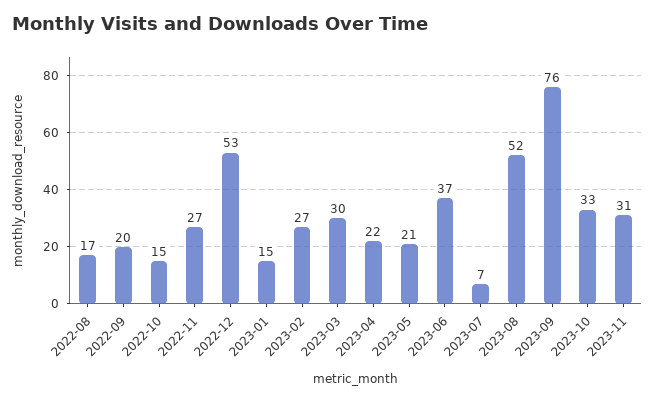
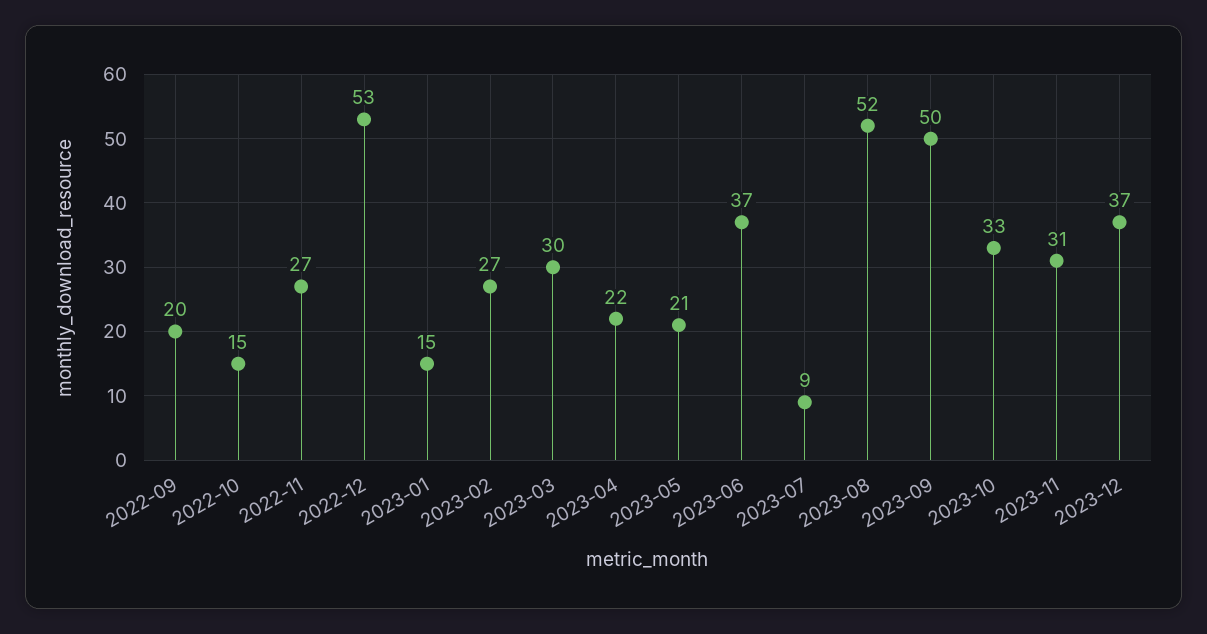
2022-08: 17 -> none
2023-07: 7 -> 9
2023-09: 76 -> 50
2023-12: none -> 37

